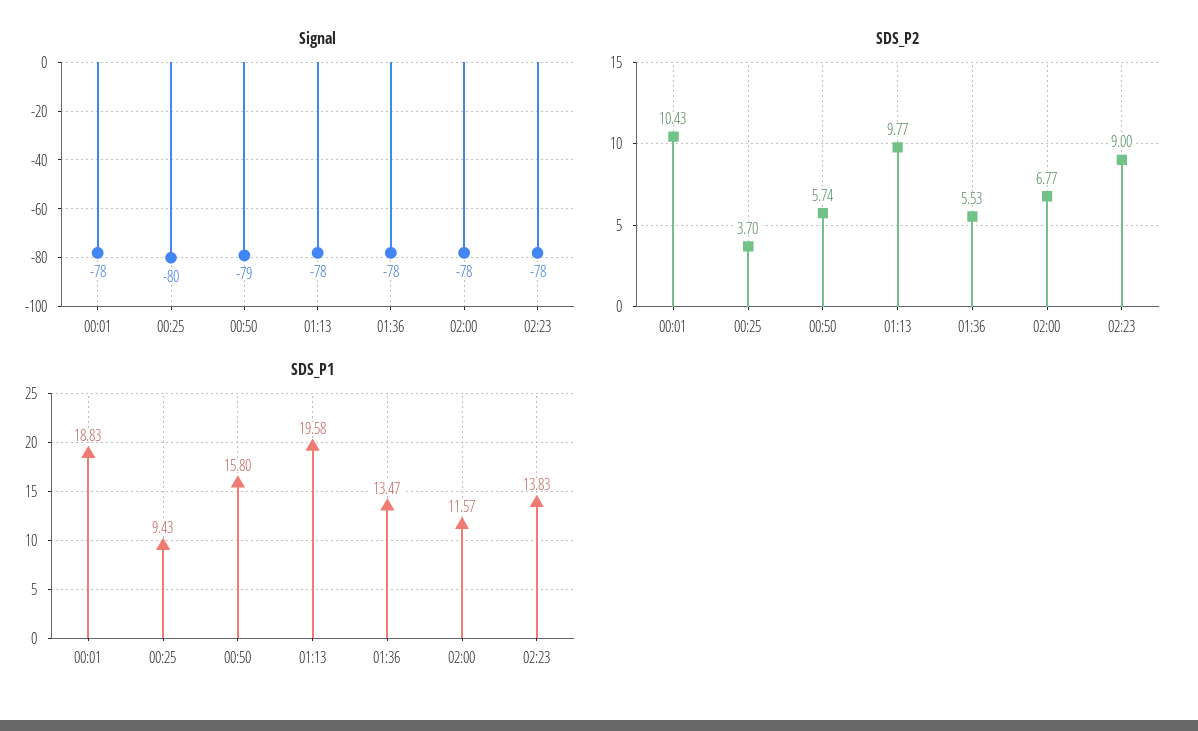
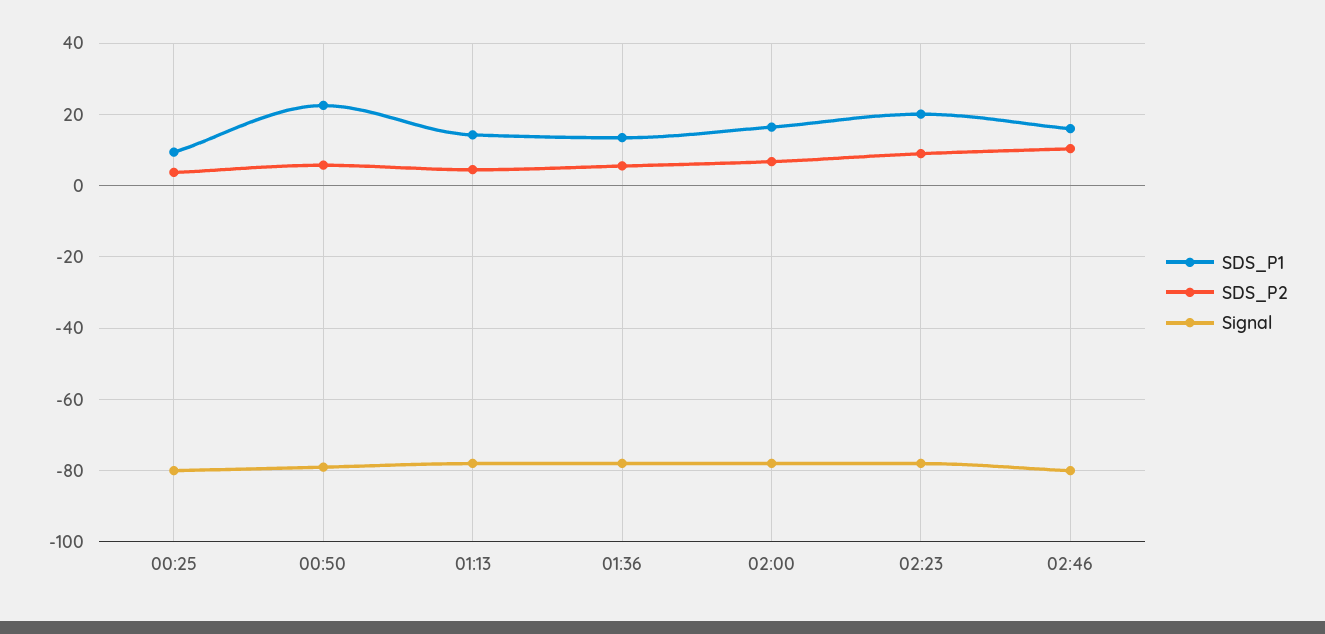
Signal, 00:01: -78 -> none
SDS_P2, 00:01: 10.43 -> none
SDS_P2, 01:13: 9.77 -> 4
SDS_P1, 00:01: 18.83 -> none
SDS_P1, 00:50: 15.8 -> 22
SDS_P1, 01:13: 19.58 -> 14
SDS_P1, 02:00: 11.57 -> 16
SDS_P1, 02:23: 13.83 -> 20
SDS_P1, 02:46: none -> 16
SDS_P2, 02:46: none -> 10
Signal, 02:46: none -> -80

